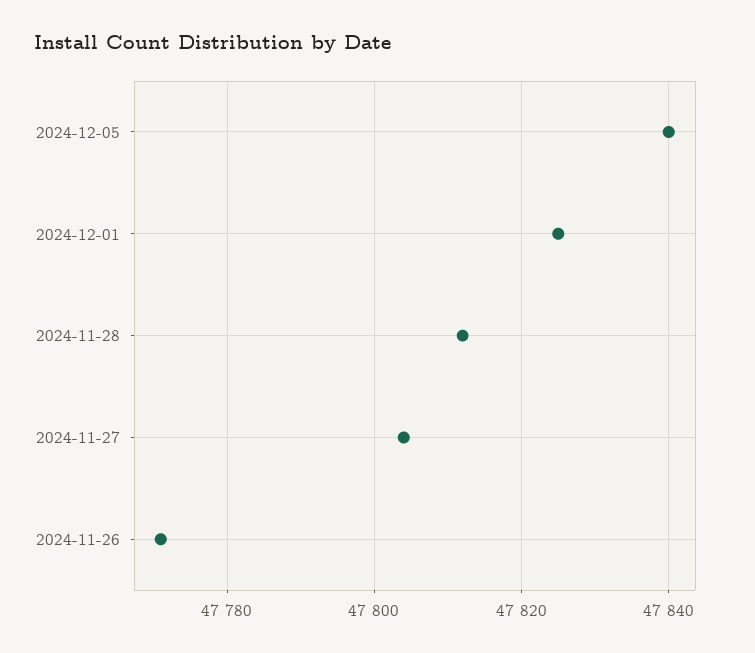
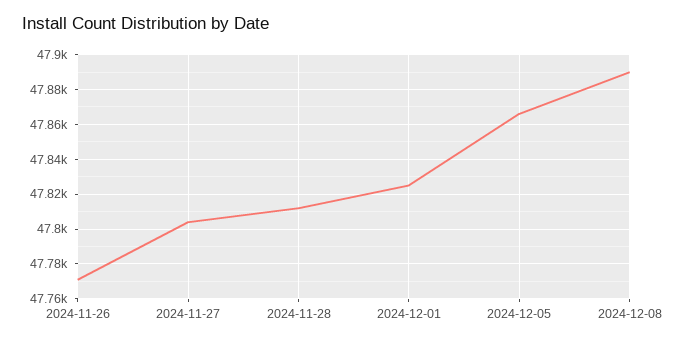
2024-12-05: 47840 -> 47865
2024-12-08: none -> 47890

